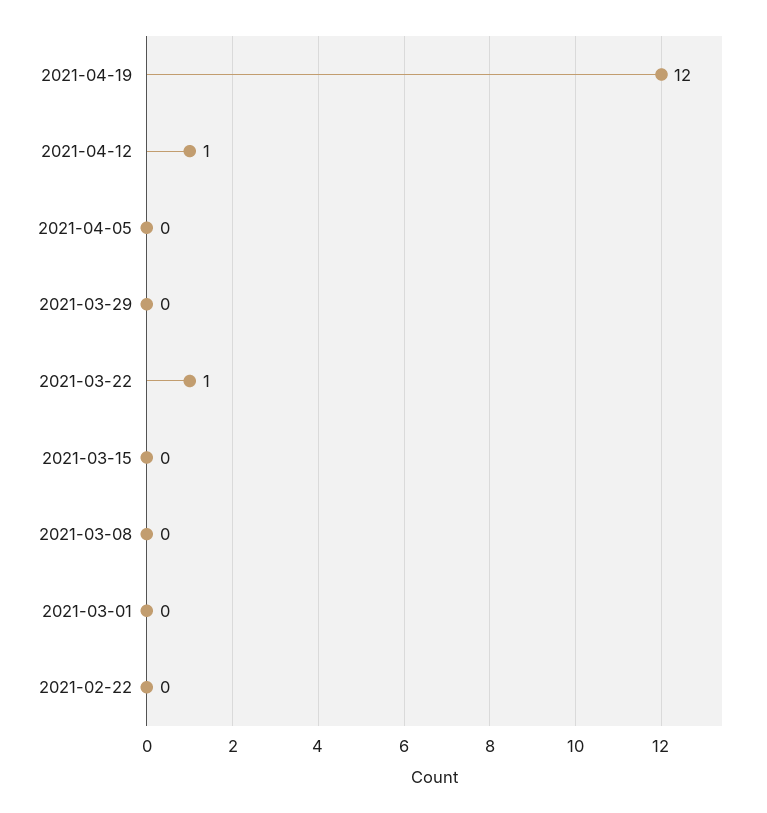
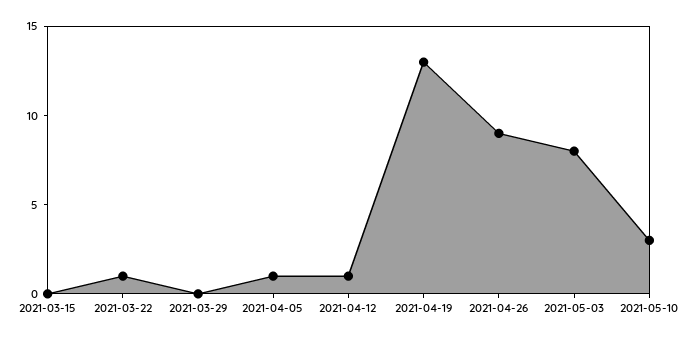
2021-04-19: 12 -> 13
2021-04-05: 0 -> 1
2021-03-08: 0 -> none
2021-03-01: 0 -> none
2021-02-22: 0 -> none
2021-04-26: none -> 9
2021-05-03: none -> 8
2021-05-10: none -> 3

